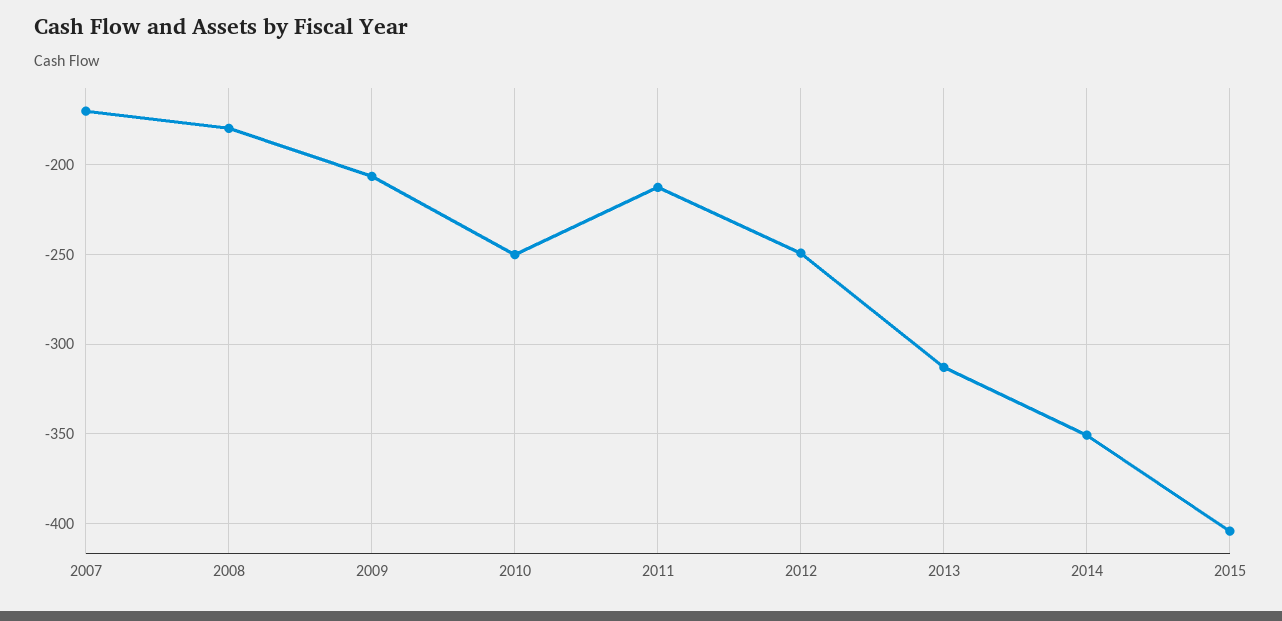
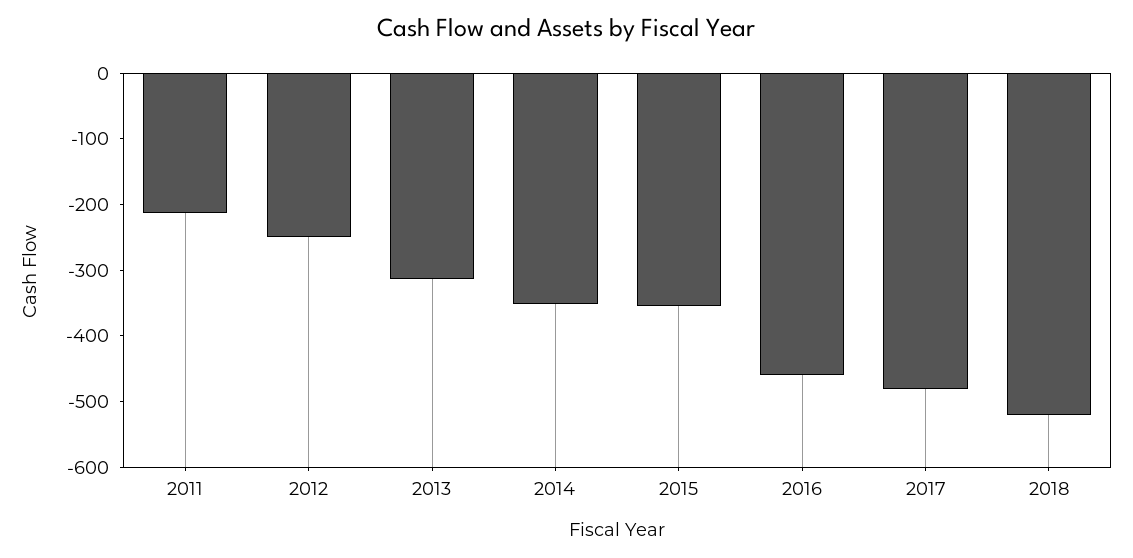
2007: -170 -> none
2008: -180 -> none
2009: -205 -> none
2010: -250 -> none
2015: -405 -> -360
2016: none -> -460
2017: none -> -480
2018: none -> -520

